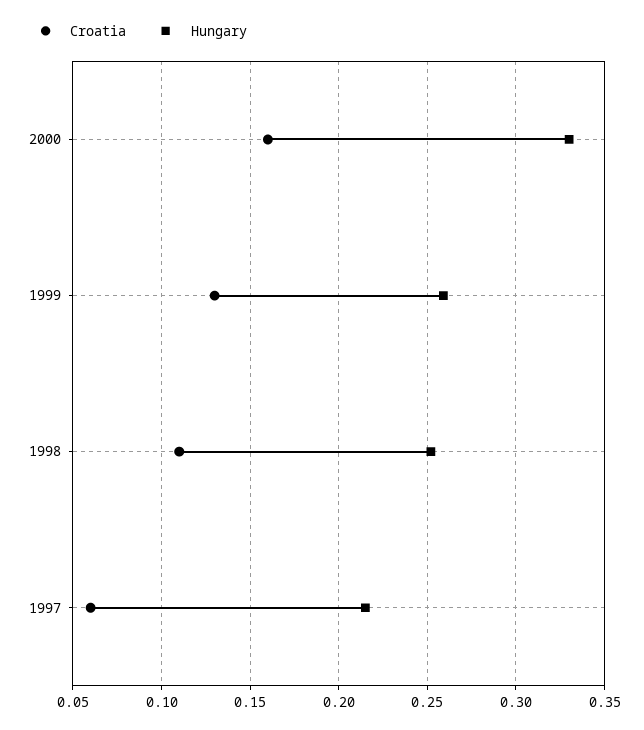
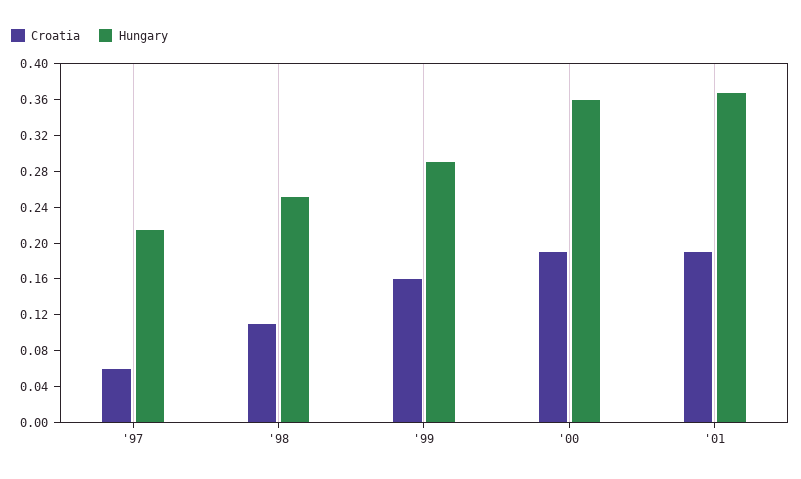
Croatia, 2000: 0.16 -> 0.19
Hungary, 2000: 0.33 -> 0.36
Croatia, 1999: 0.13 -> 0.16
Hungary, 1999: 0.26 -> 0.29
Croatia, '01: none -> 0.19
Hungary, '01: none -> 0.37

